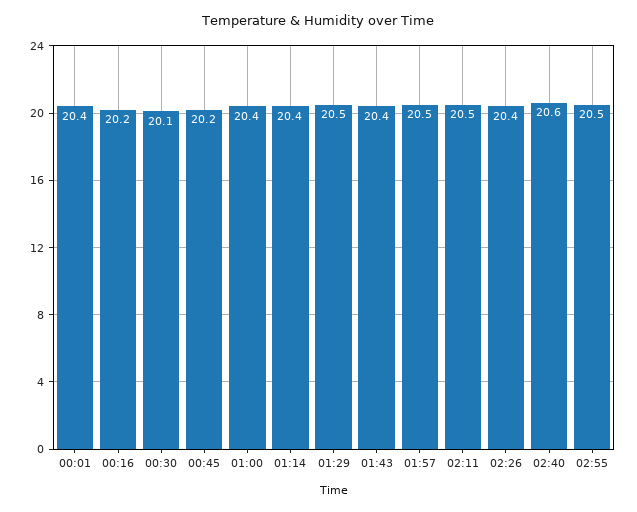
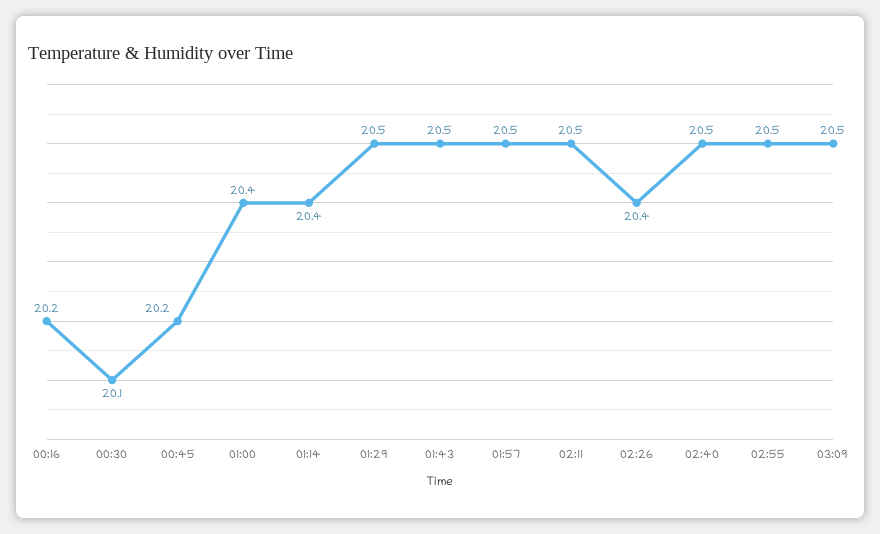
00:01: 20.4 -> none
01:43: 20.4 -> 20.5
02:40: 20.6 -> 20.5
03:09: none -> 20.5

